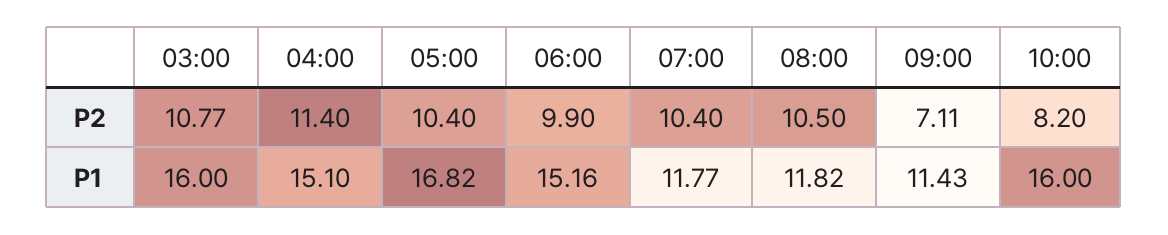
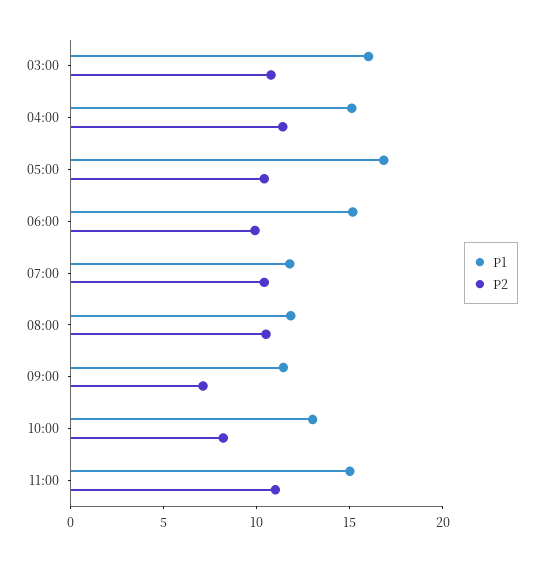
P1, 10:00: 16 -> 13
P1, 11:00: none -> 15
P2, 11:00: none -> 11

